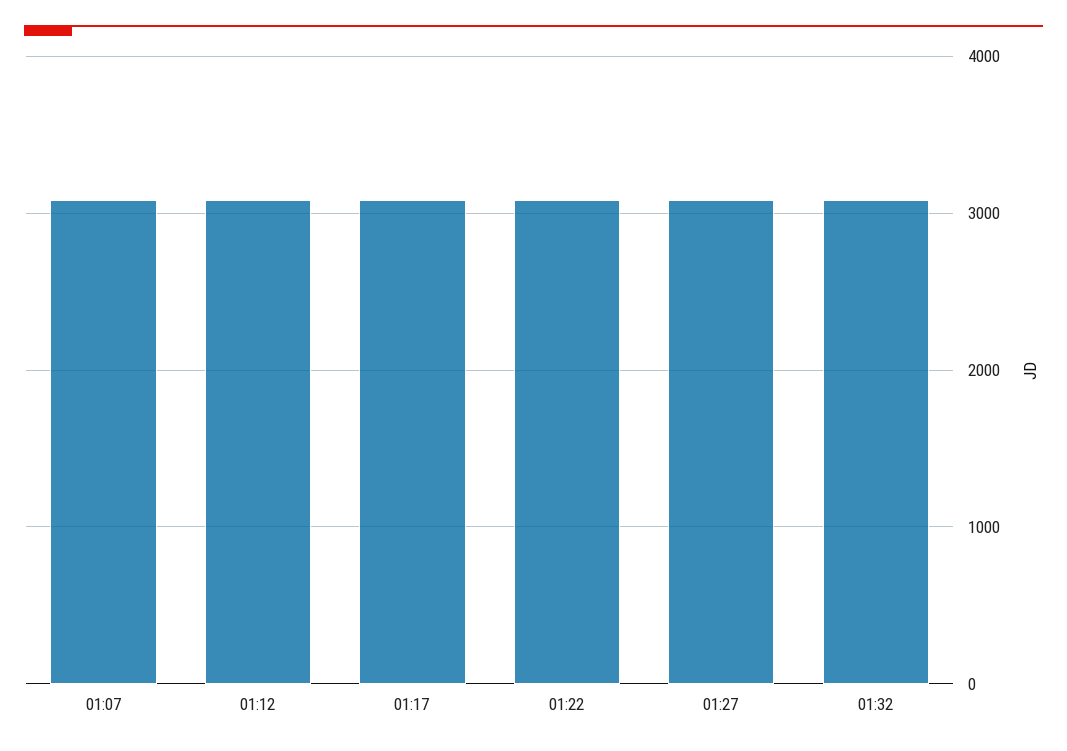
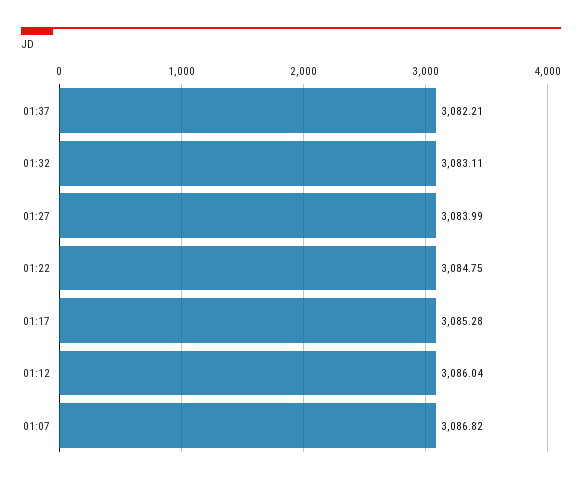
01:37: none -> 3082.21

